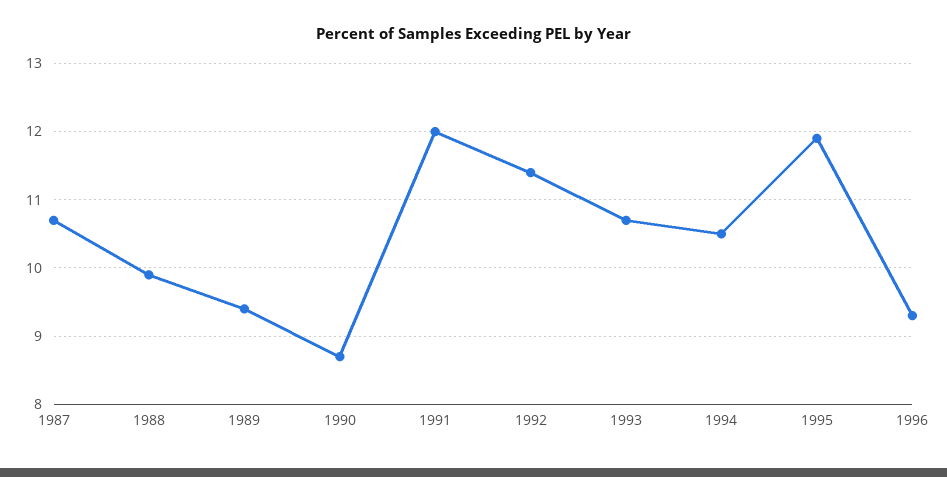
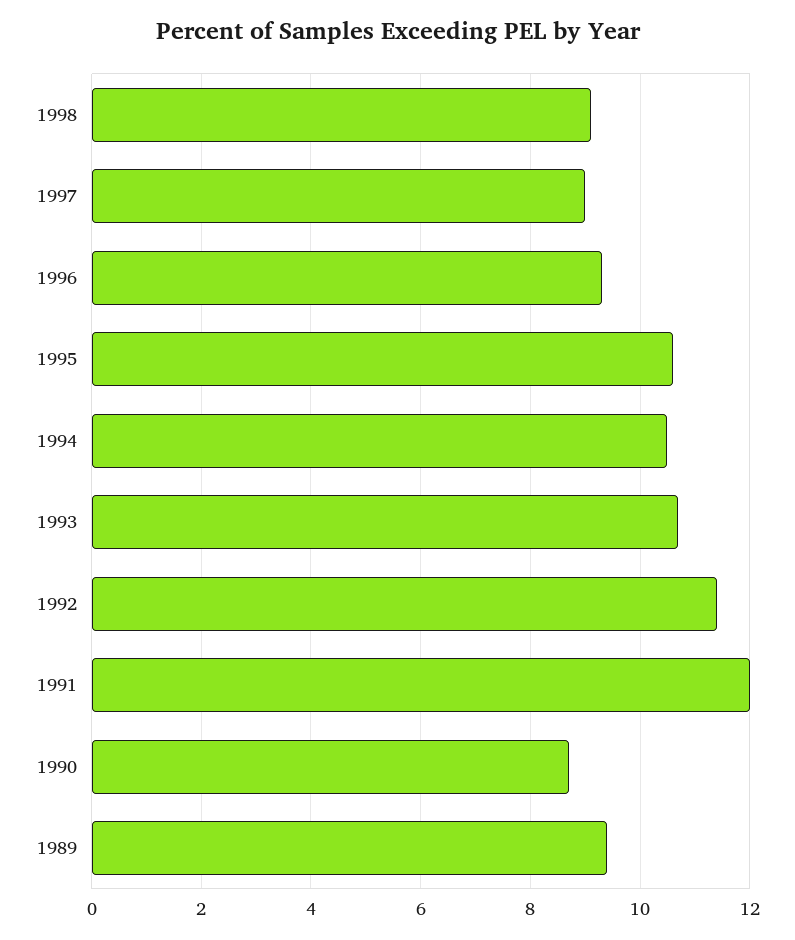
1987: 10.7 -> none
1988: 9.9 -> none
1995: 11.9 -> 10.5
1998: none -> 9
1997: none -> 9

